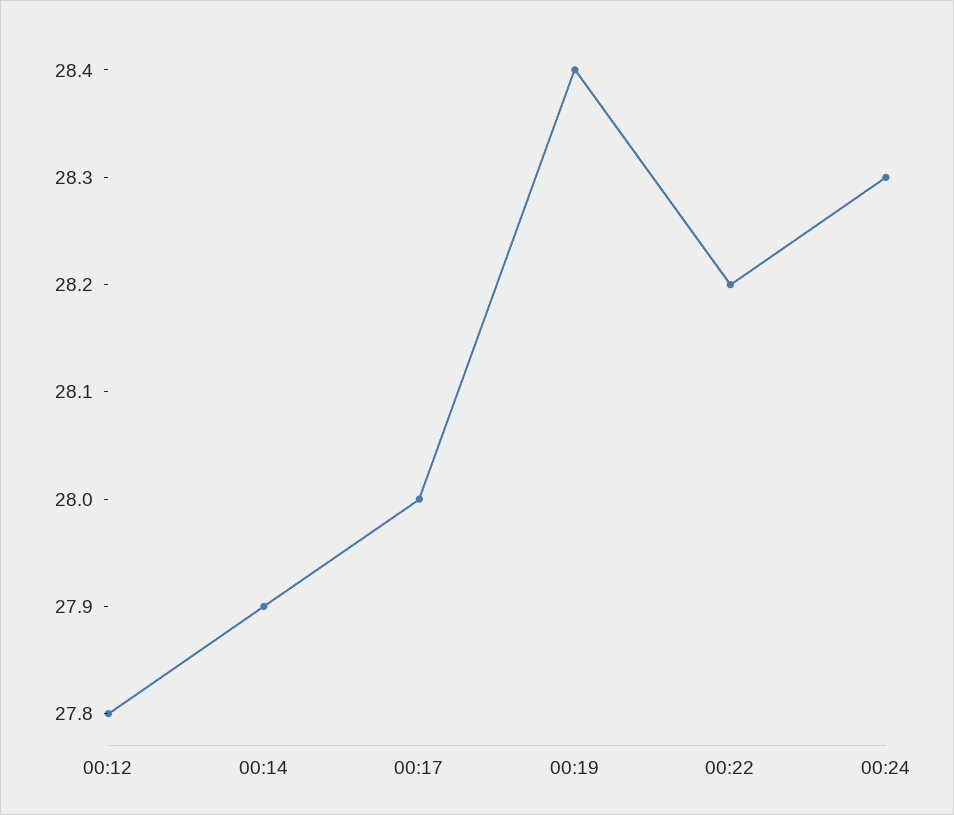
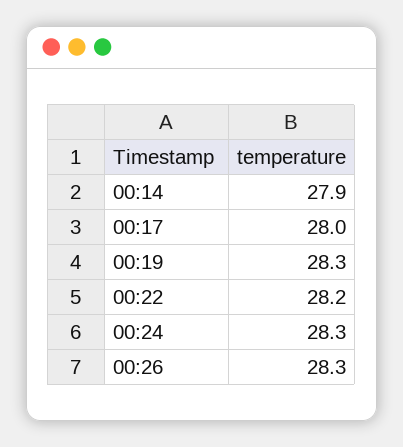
00:12: 27.8 -> none
00:19: 28.4 -> 28.3
00:26: none -> 28.3

